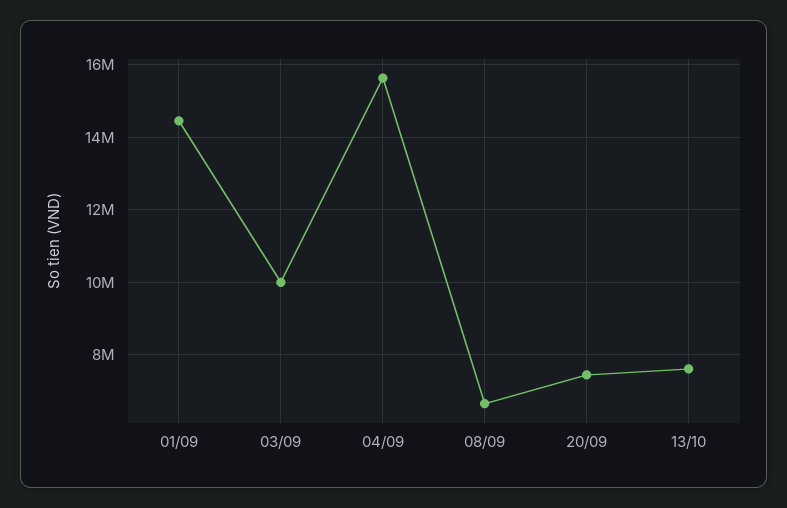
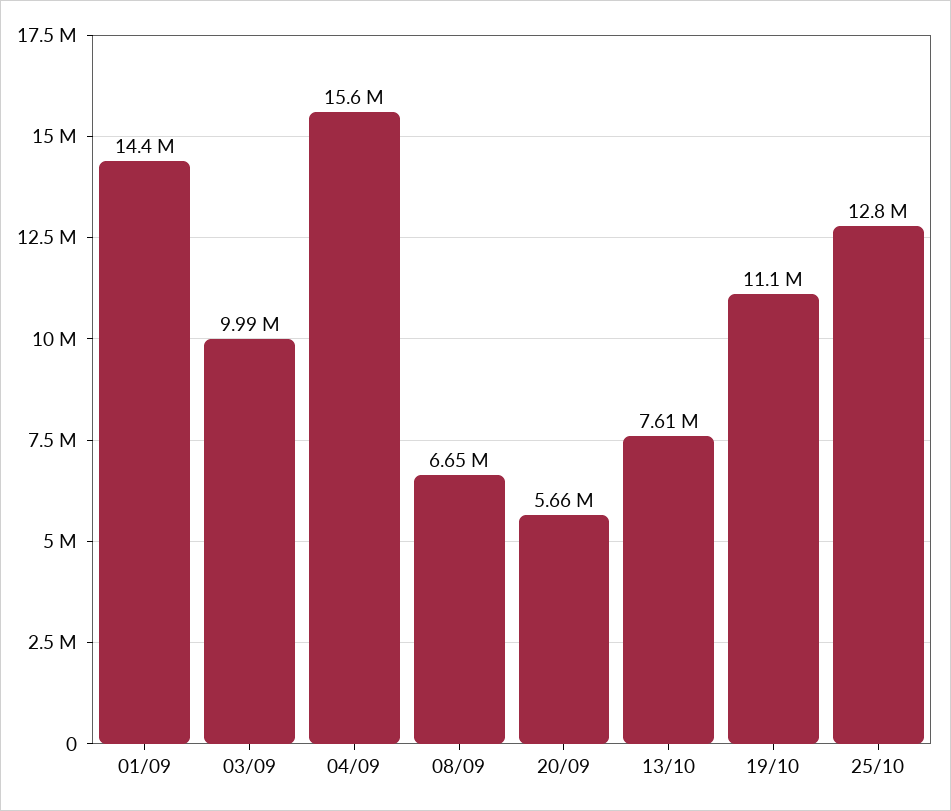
20/09: 7400000 -> 5660000
19/10: none -> 11100000
25/10: none -> 12800000

